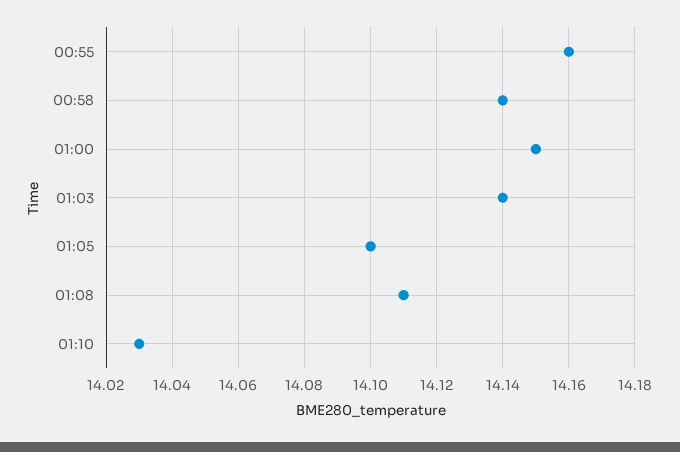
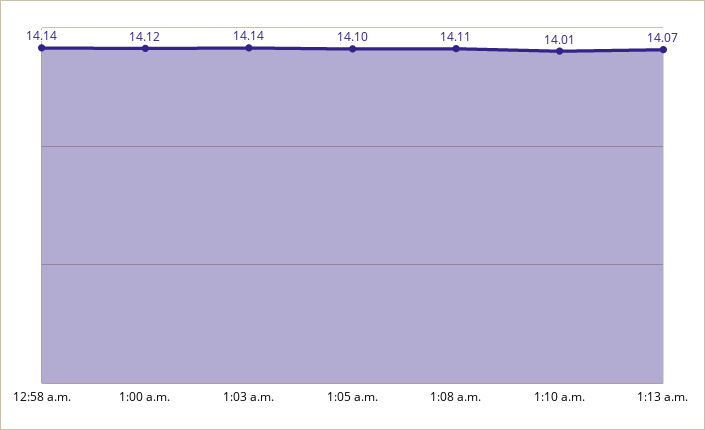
00:55: 14.16 -> none
01:00: 14.15 -> 14.12
01:10: 14.03 -> 14.01
1:13 a.m.: none -> 14.07

